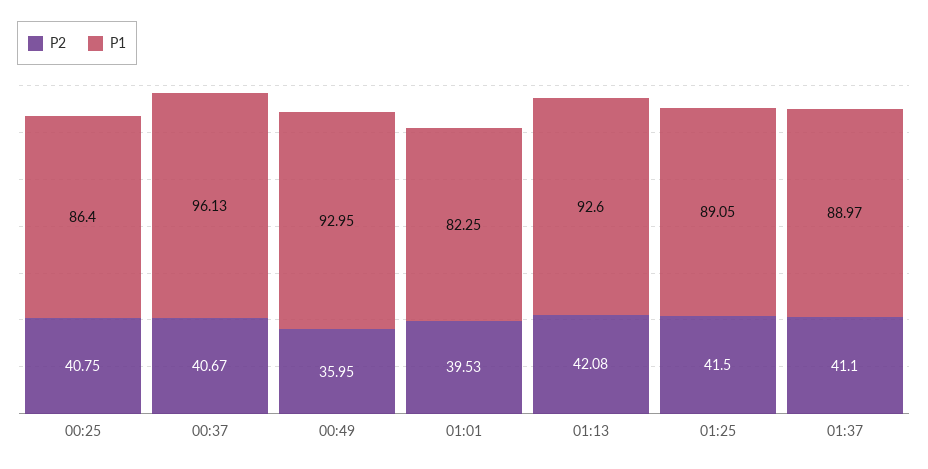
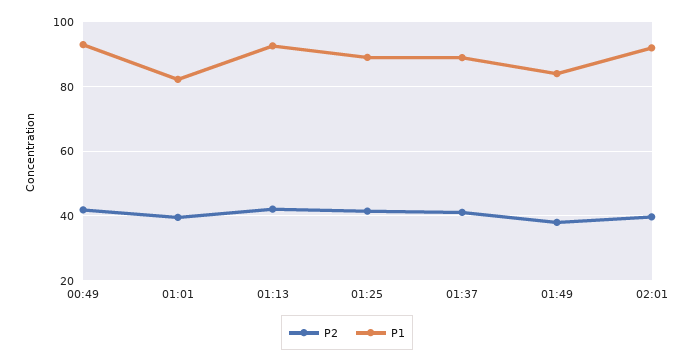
P2, 00:25: 40.75 -> none
P1, 00:25: 86.4 -> none
P2, 00:37: 40.67 -> none
P1, 00:37: 96.13 -> none
P2, 00:49: 35.95 -> 42
P2, 01:49: none -> 38
P1, 01:49: none -> 84
P2, 02:01: none -> 40
P1, 02:01: none -> 92

